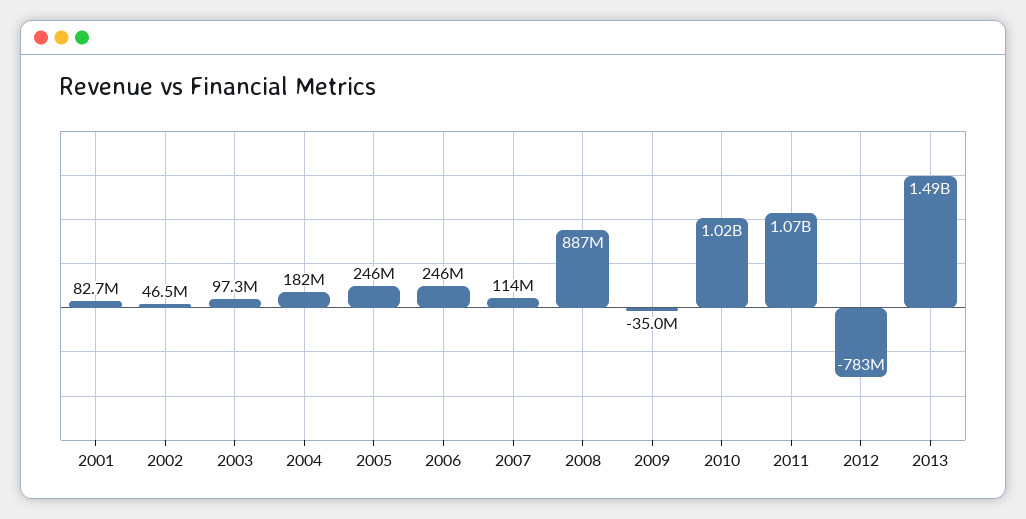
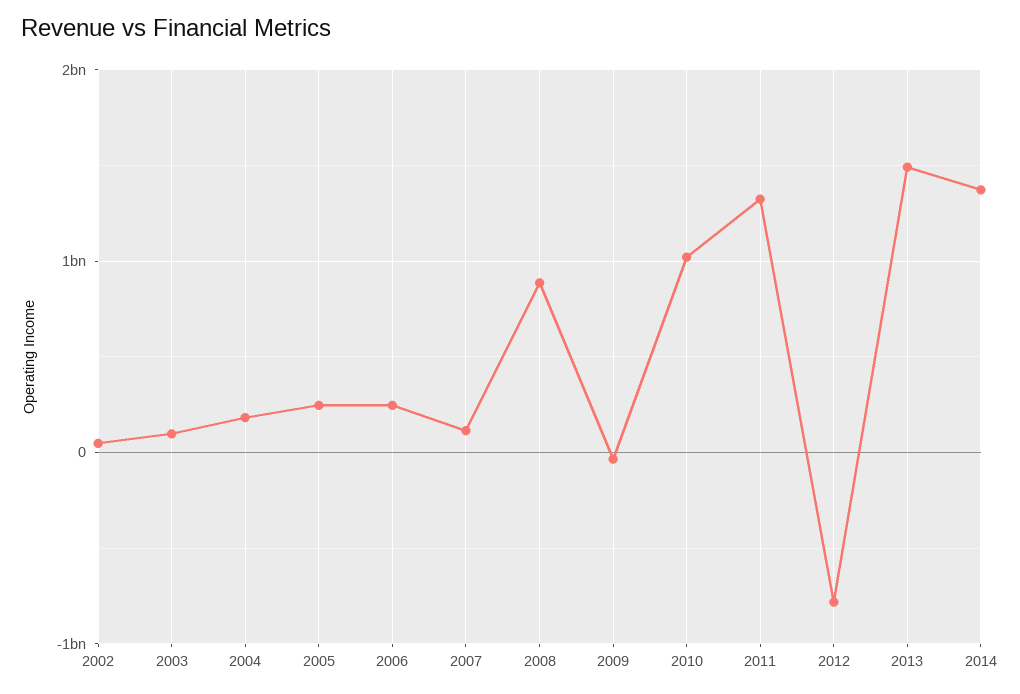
2001: 82700000 -> none
2011: 1070000000 -> 1300000000
2014: none -> 1400000000

